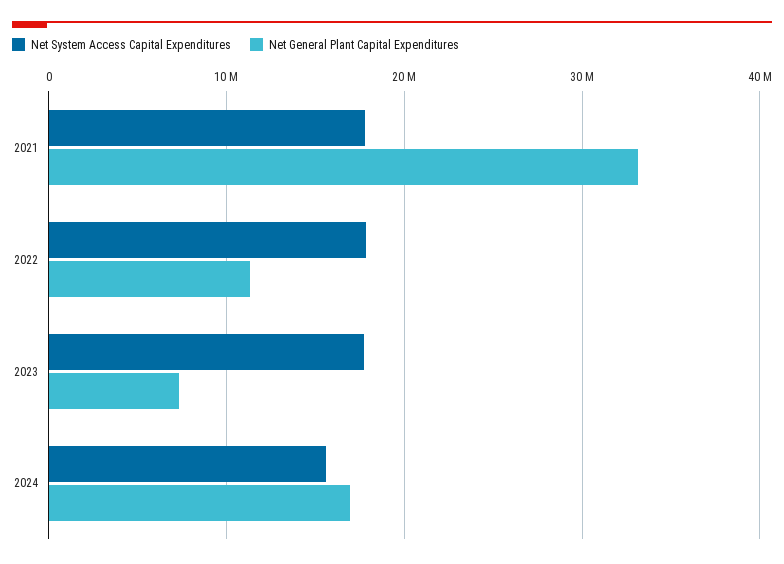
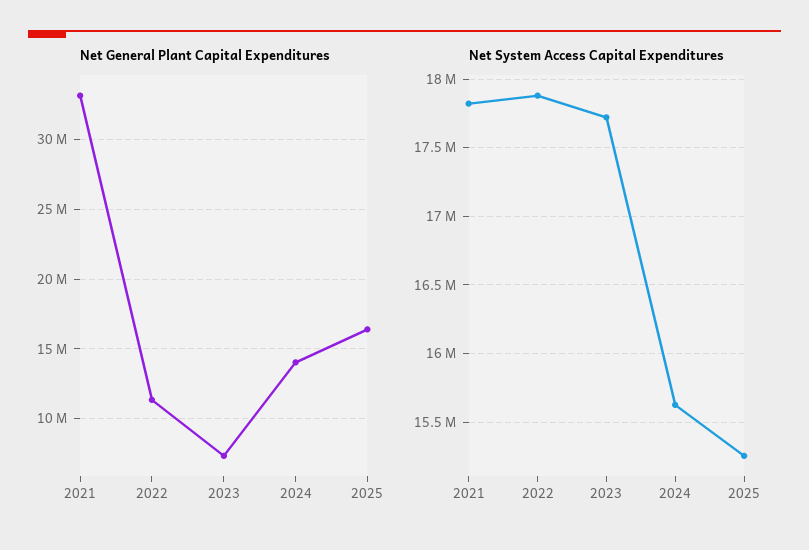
Net General Plant Capital Expenditures, 2024: 17000000 -> 14000000
Net General Plant Capital Expenditures, 2025: none -> 16500000
Net System Access Capital Expenditures, 2025: none -> 15250000

